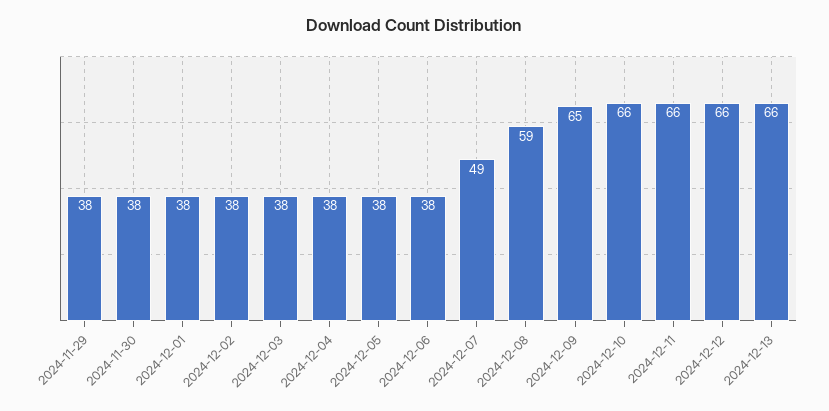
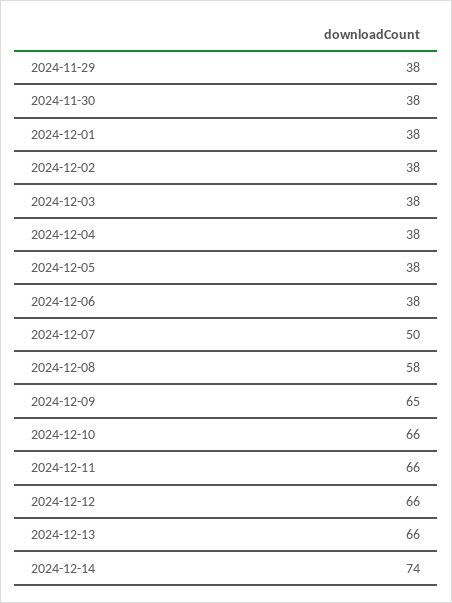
2024-12-07: 49 -> 50
2024-12-08: 59 -> 58
2024-12-14: none -> 74

